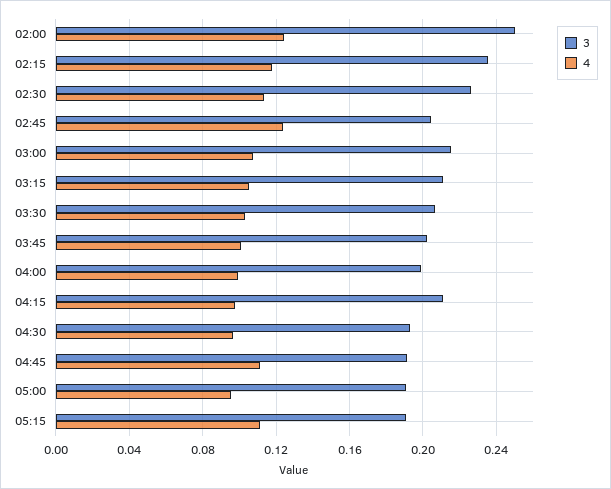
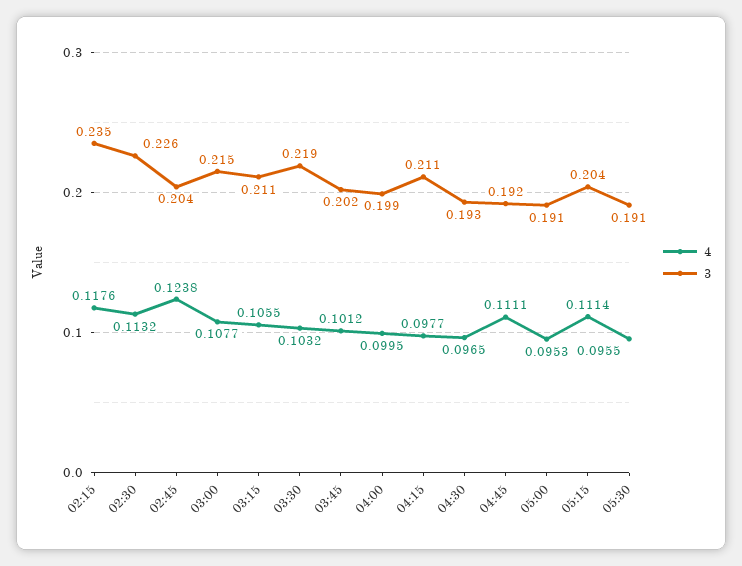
3, 02:00: 0.25 -> none
4, 02:00: 0.125 -> none
3, 03:30: 0.205 -> 0.219
3, 05:15: 0.19 -> 0.204
4, 05:30: none -> 0.0955
3, 05:30: none -> 0.191

